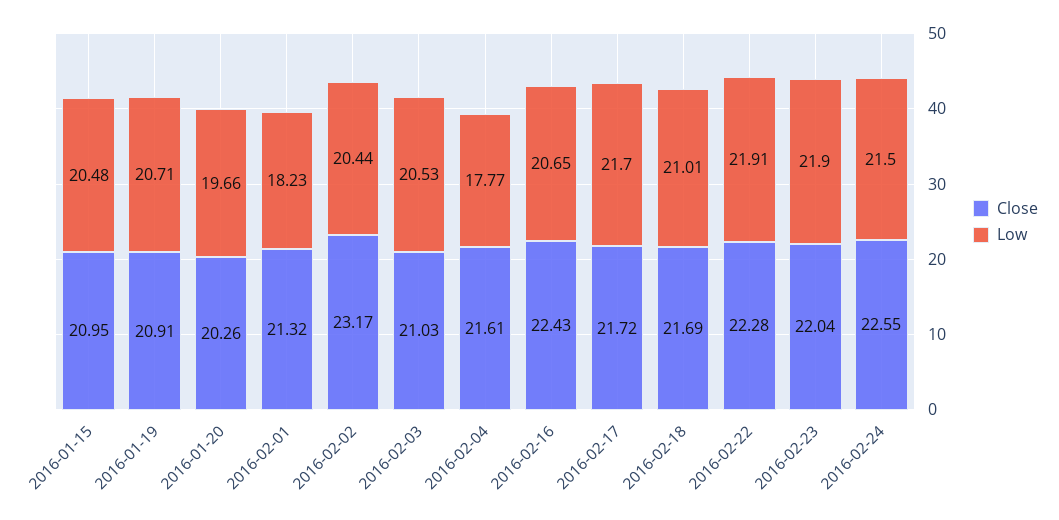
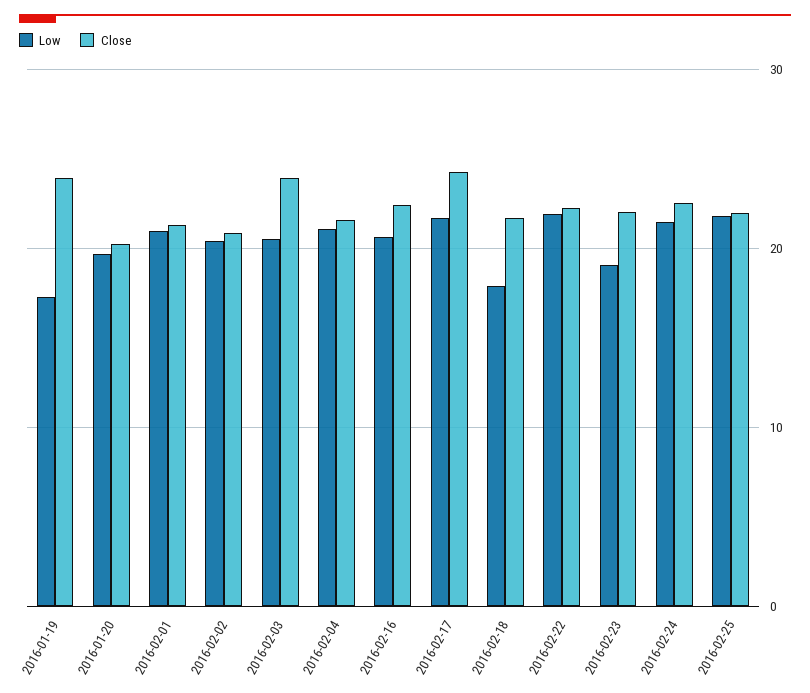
Close, 2016-01-15: 20.95 -> none
Low, 2016-01-15: 20.48 -> none
Close, 2016-01-19: 20.91 -> 24
Low, 2016-01-19: 20.71 -> 17
Low, 2016-02-01: 18.23 -> 21
Close, 2016-02-02: 23.17 -> 21
Close, 2016-02-03: 21.03 -> 24
Low, 2016-02-04: 17.77 -> 21
Close, 2016-02-17: 21.72 -> 24
Low, 2016-02-18: 21.01 -> 18
Low, 2016-02-23: 21.9 -> 19
Low, 2016-02-25: none -> 22
Close, 2016-02-25: none -> 22

